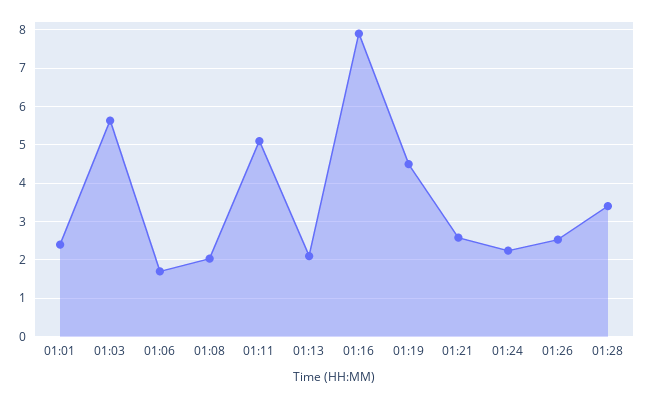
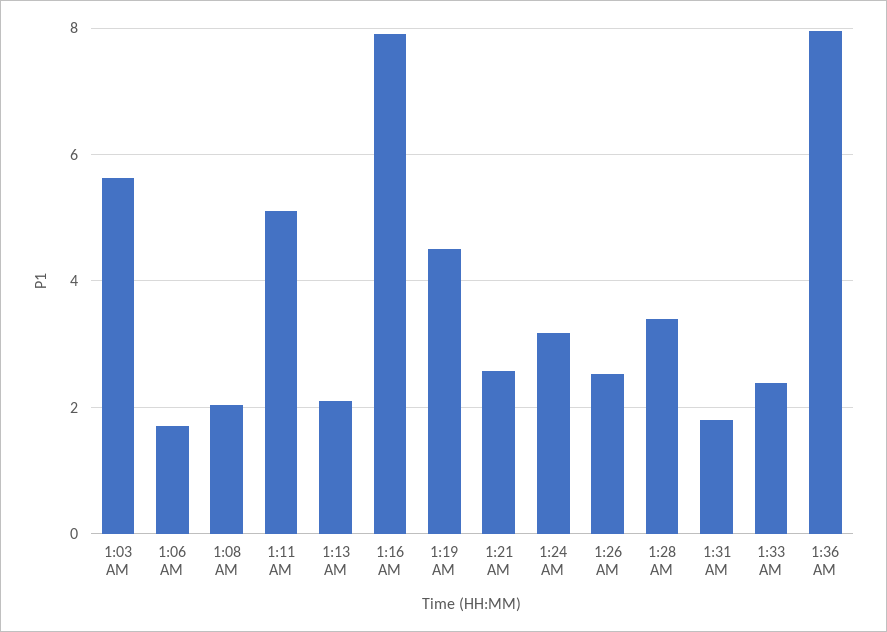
01:01: 2.4 -> none
01:24: 2.2 -> 3.2
1:31 AM: none -> 1.8
1:33 AM: none -> 2.4
1:36 AM: none -> 8

